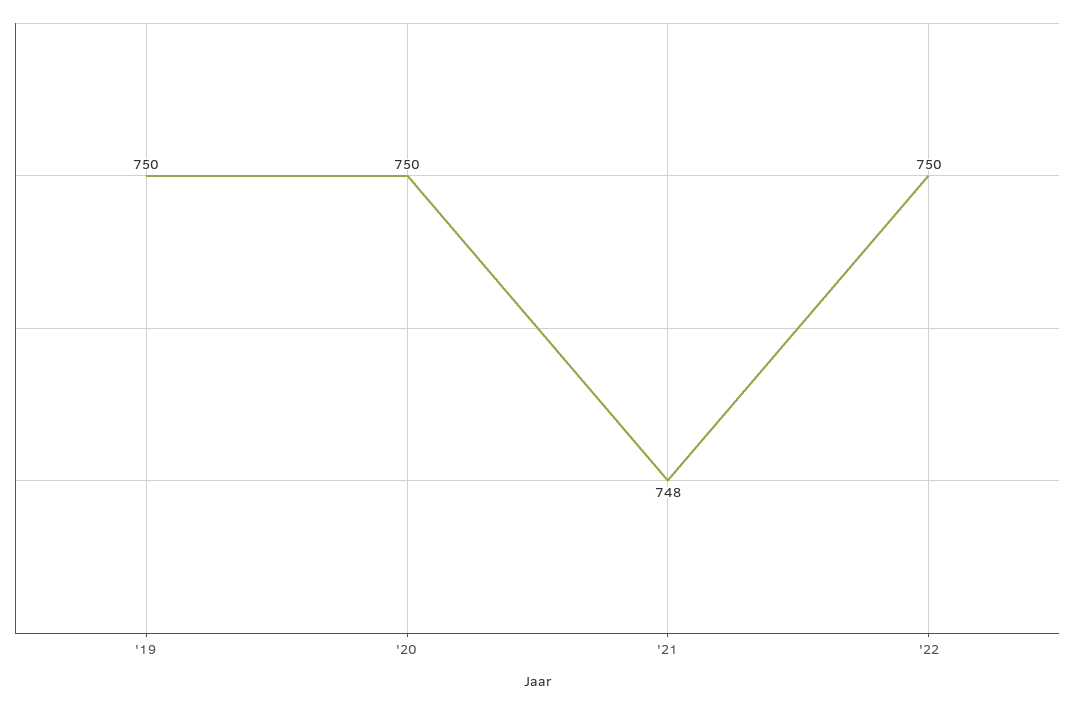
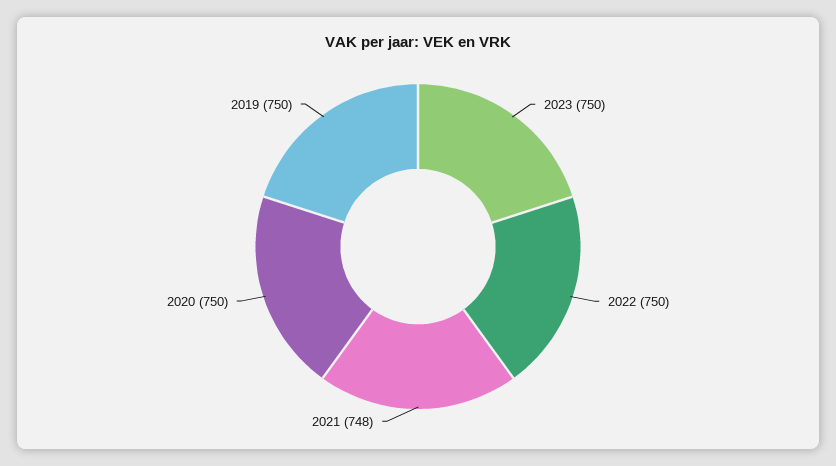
2023: none -> 750

